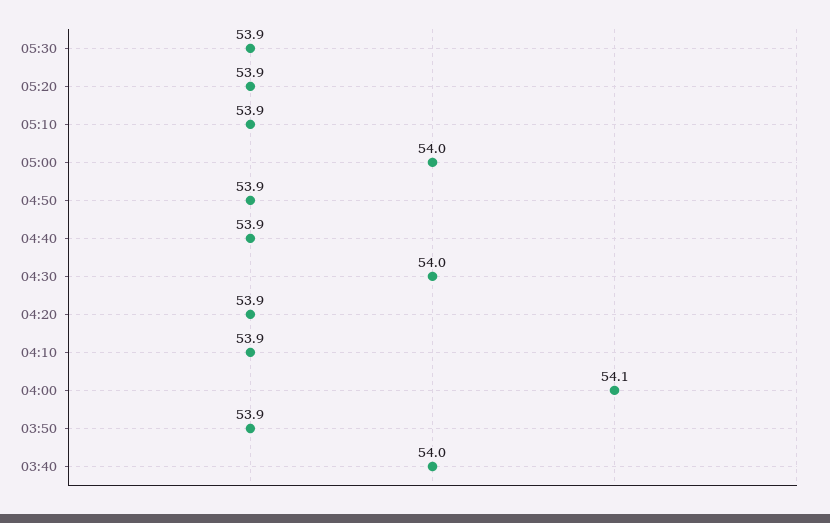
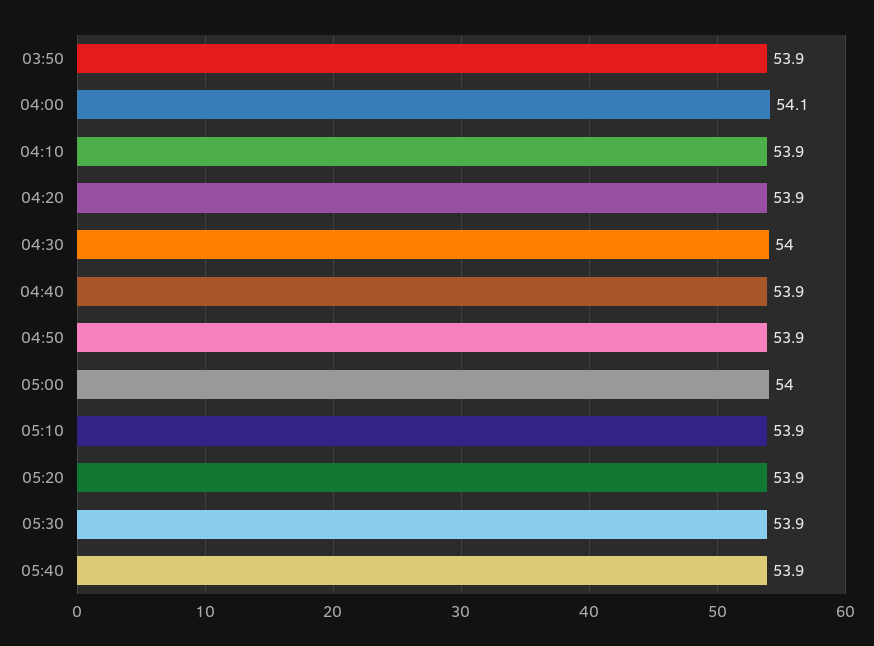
03:40: 54 -> none
05:40: none -> 53.9

